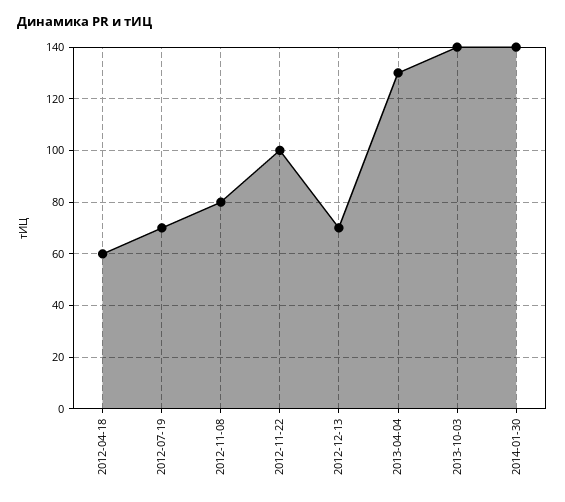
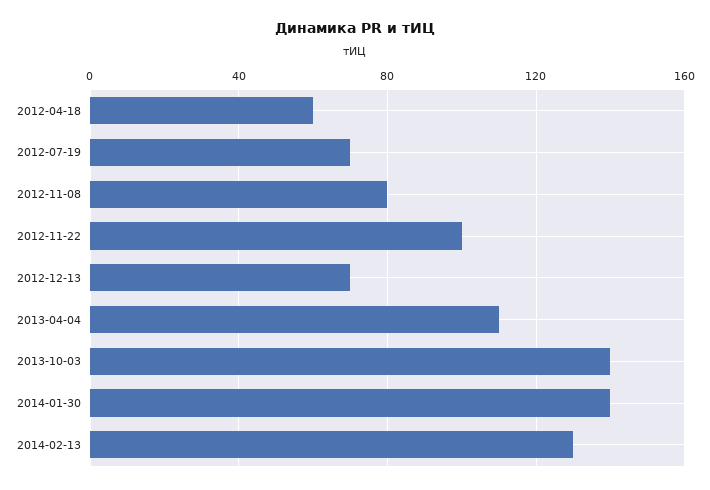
2013-04-04: 130 -> 110
2014-02-13: none -> 130

